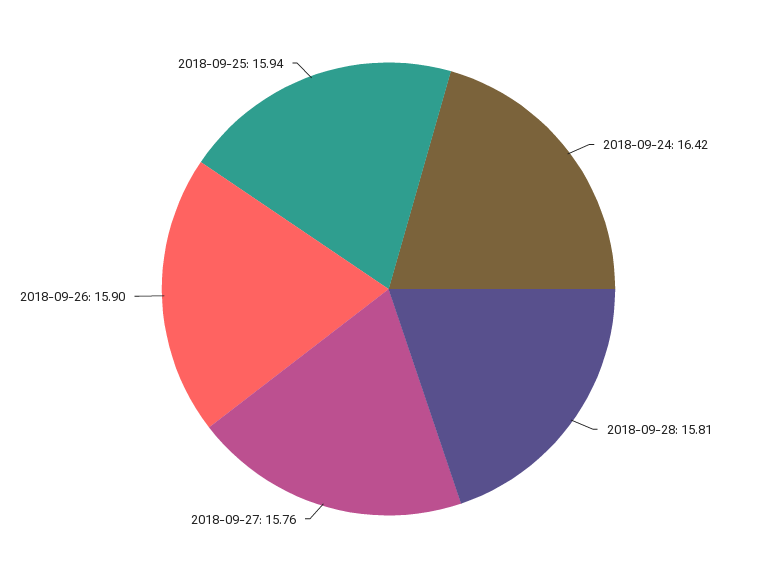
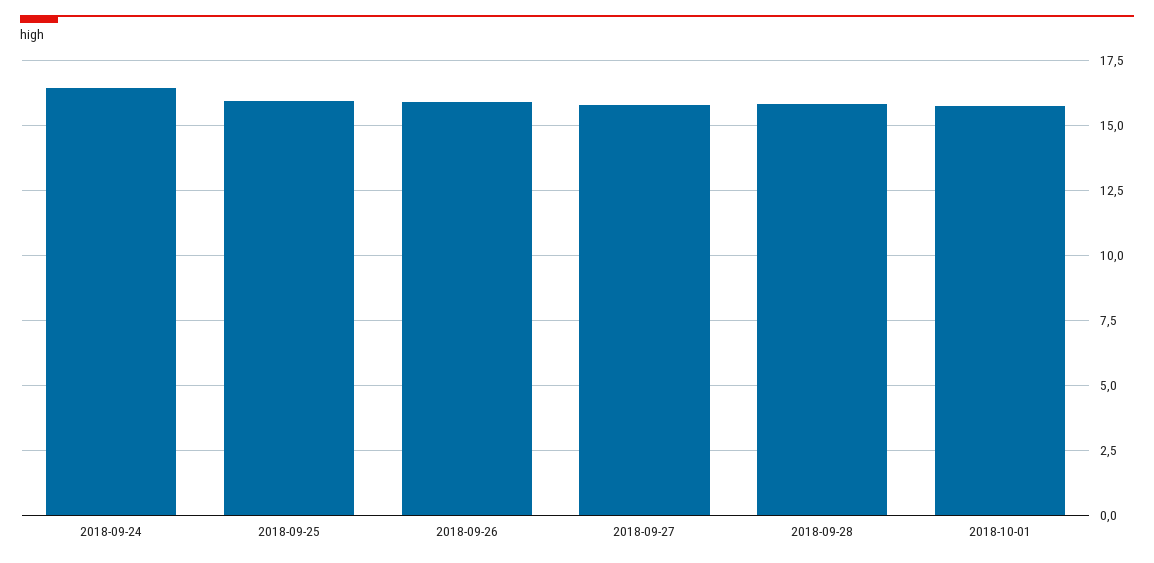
2018-10-01: none -> 15.75

